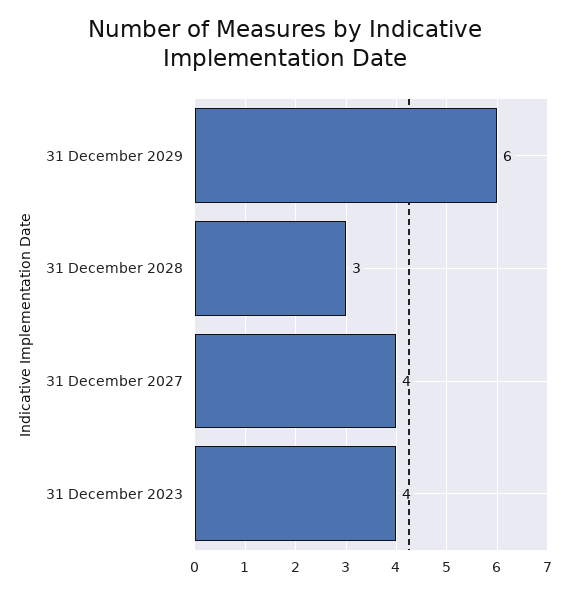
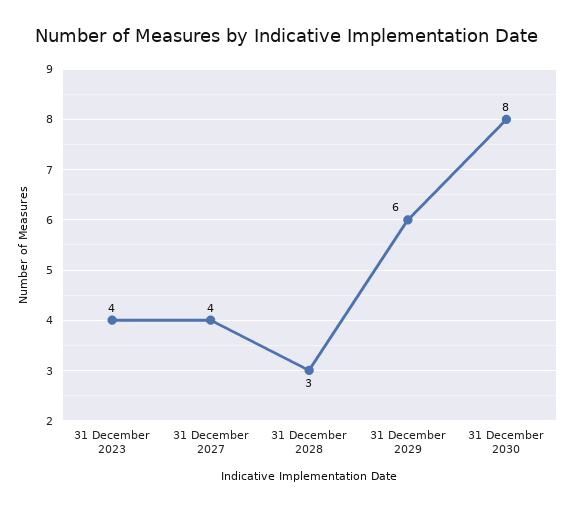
31 December 2030: none -> 8

